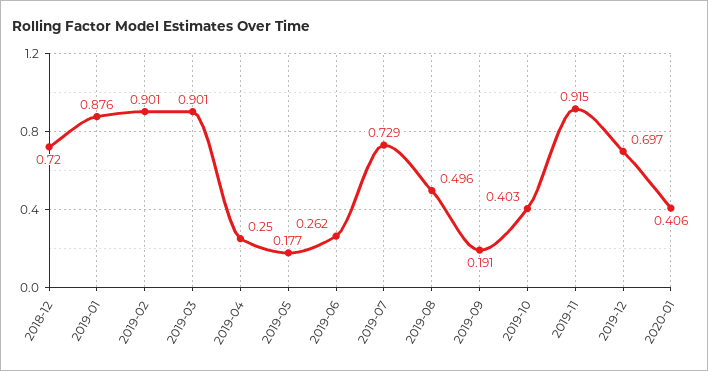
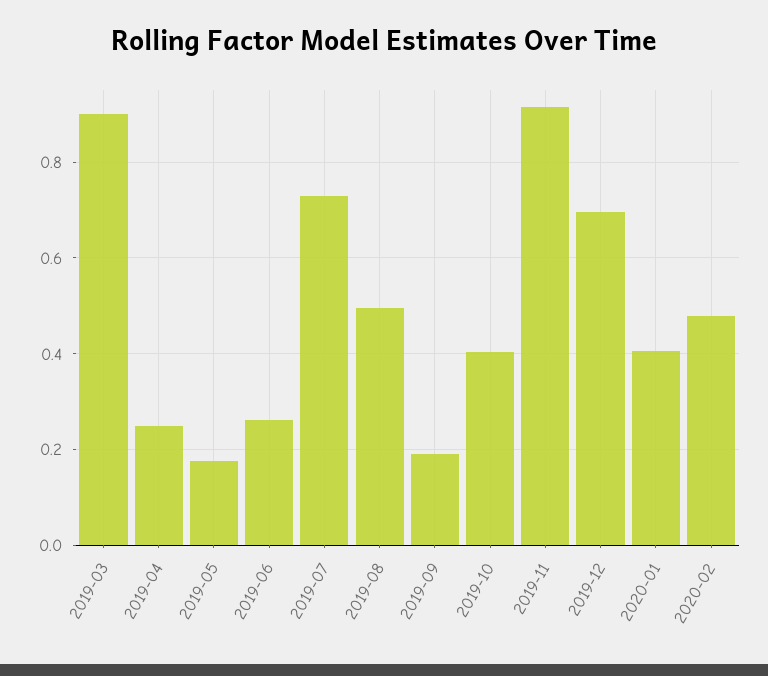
2018-12: 0.72 -> none
2019-01: 0.876 -> none
2019-02: 0.901 -> none
2020-02: none -> 0.48

